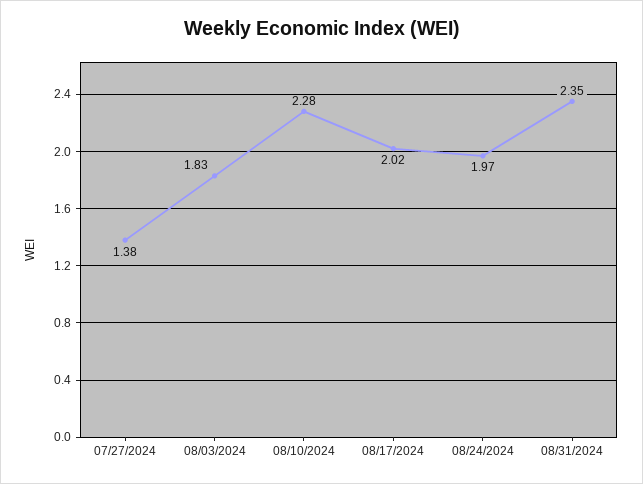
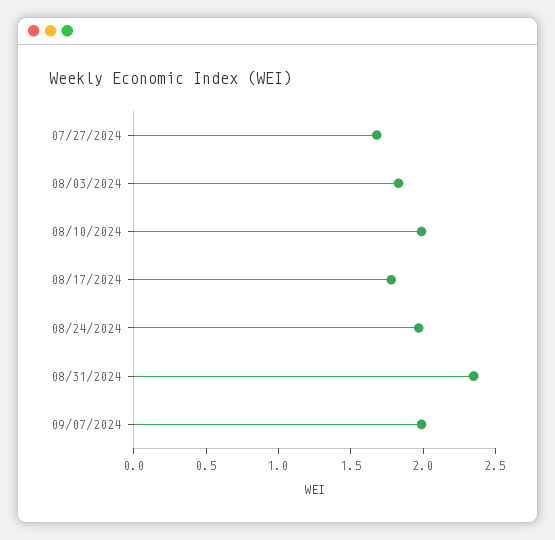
07/27/2024: 1.38 -> 1.7
08/10/2024: 2.28 -> 2
08/17/2024: 2.02 -> 1.8
09/07/2024: none -> 2

